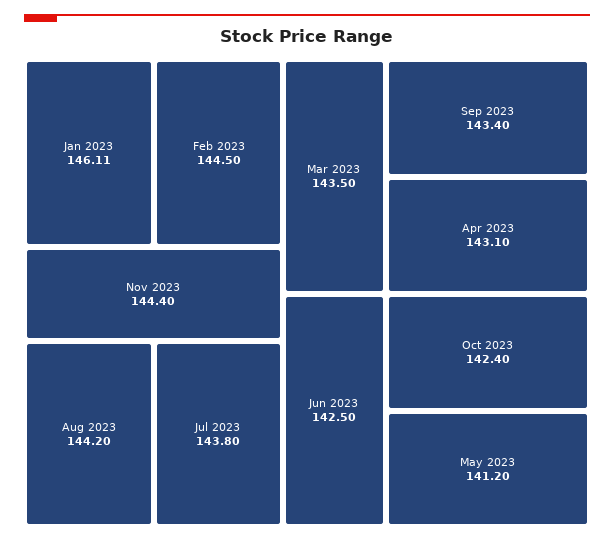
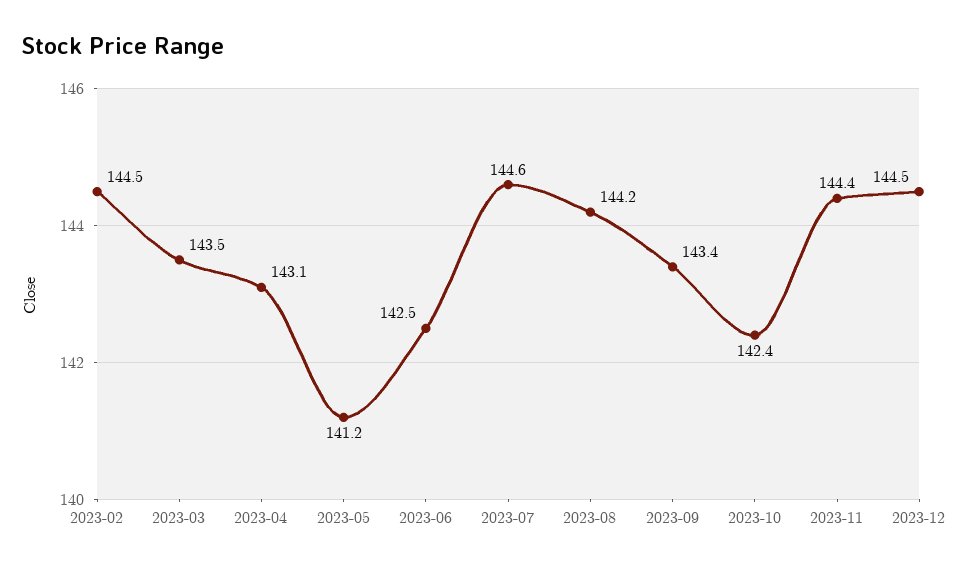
Jan 2023: 146.11 -> none
Jul 2023: 143.8 -> 144.6
2023-12: none -> 144.5

